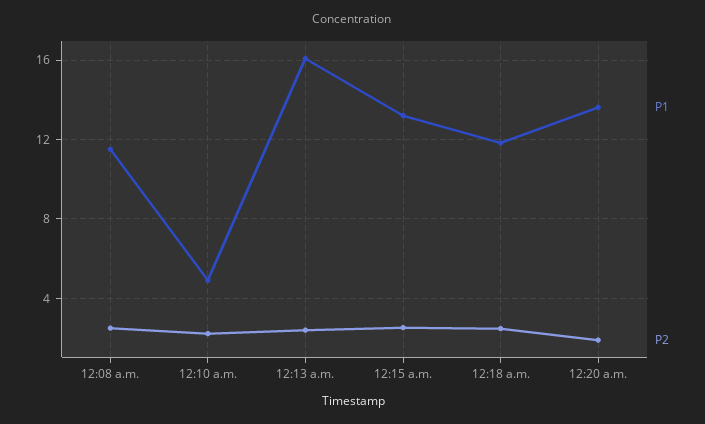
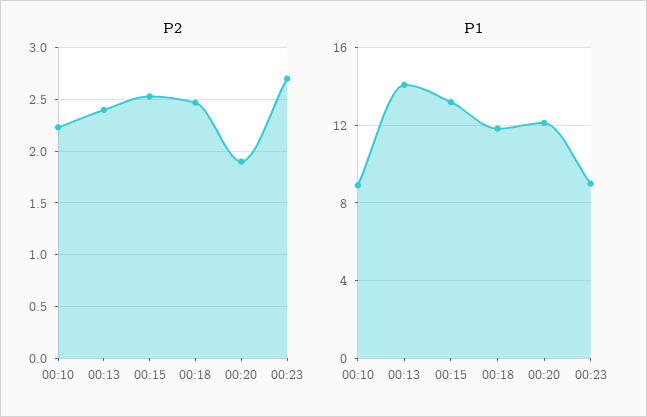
P1, 12:08 a.m.: 11.5 -> none
P2, 12:08 a.m.: 2.5 -> none
P1, 12:10 a.m.: 5 -> 9
P1, 12:13 a.m.: 16 -> 14
P1, 12:20 a.m.: 13.5 -> 12
P2, 00:23: none -> 2.7
P1, 00:23: none -> 9

